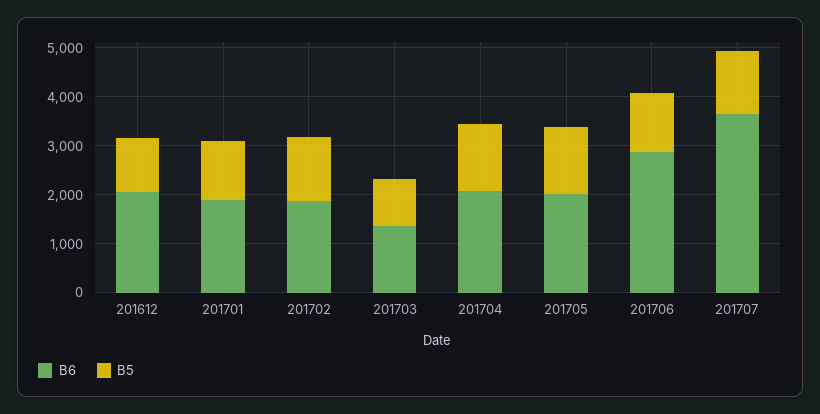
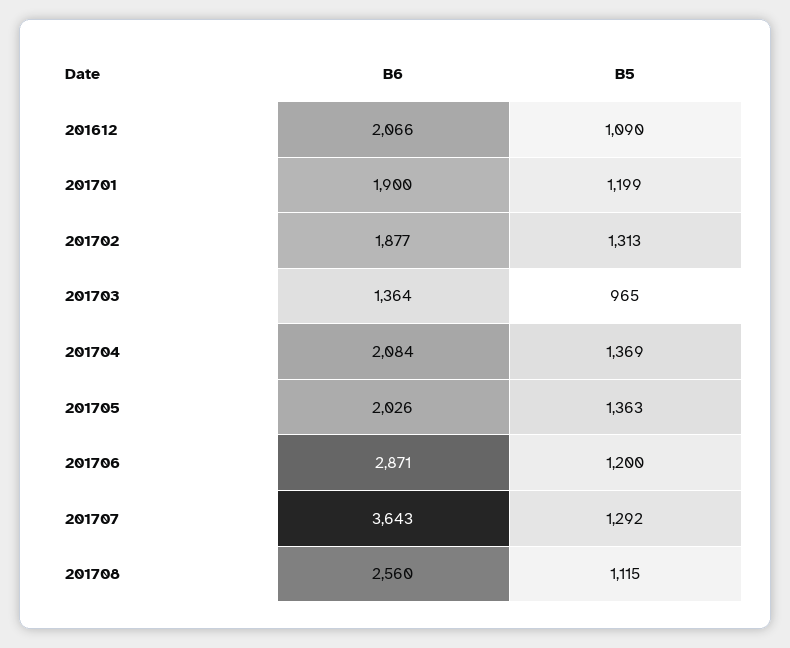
B6, 201708: none -> 2560
B5, 201708: none -> 1115

